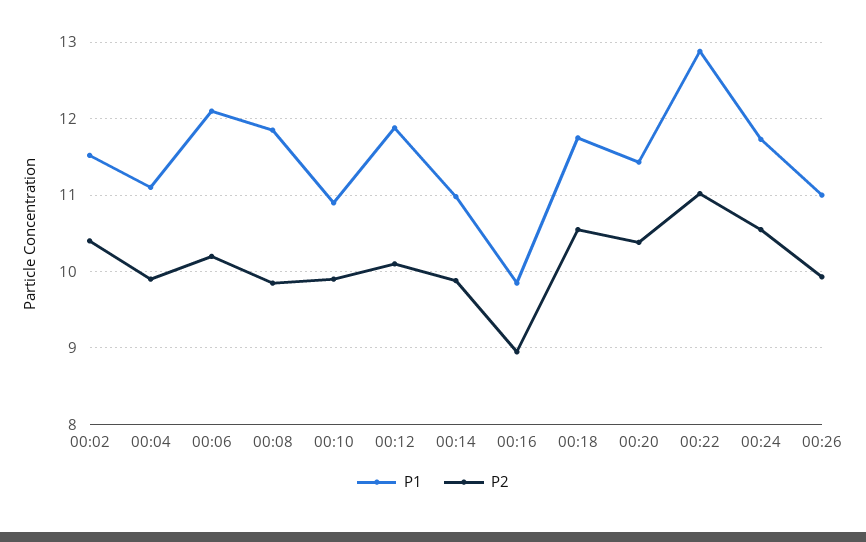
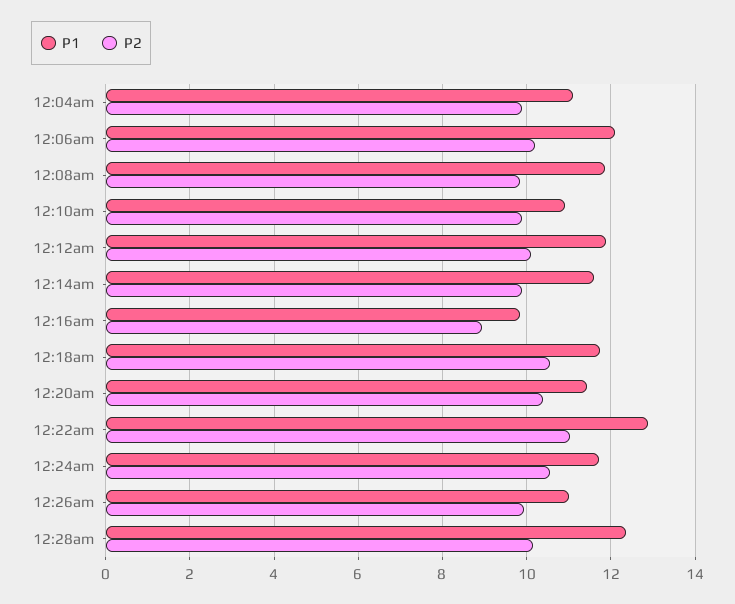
P1, 00:02: 11.5 -> none
P2, 00:02: 10.4 -> none
P1, 00:14: 11 -> 11.6
P1, 12:28am: none -> 12.4
P2, 12:28am: none -> 10.2

